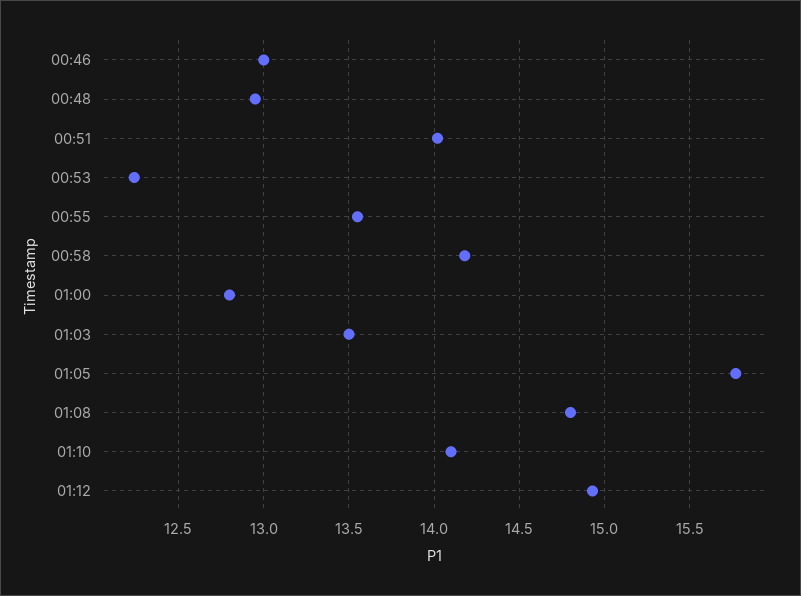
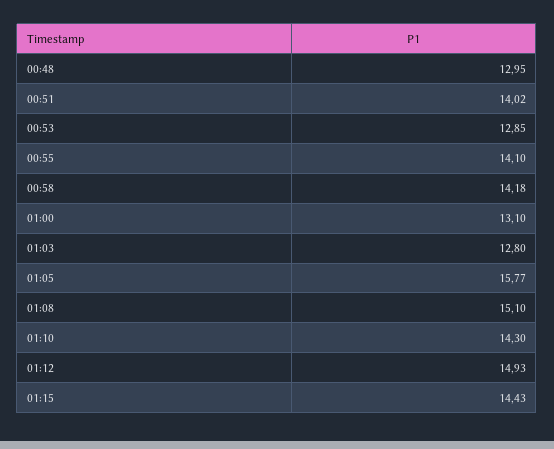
00:46: 13 -> none
00:53: 12.25 -> 12.85
00:55: 13.55 -> 14.1
01:00: 12.8 -> 13.1
01:03: 13.5 -> 12.8
01:08: 14.8 -> 15.1
01:10: 14.1 -> 14.3
01:15: none -> 14.43

